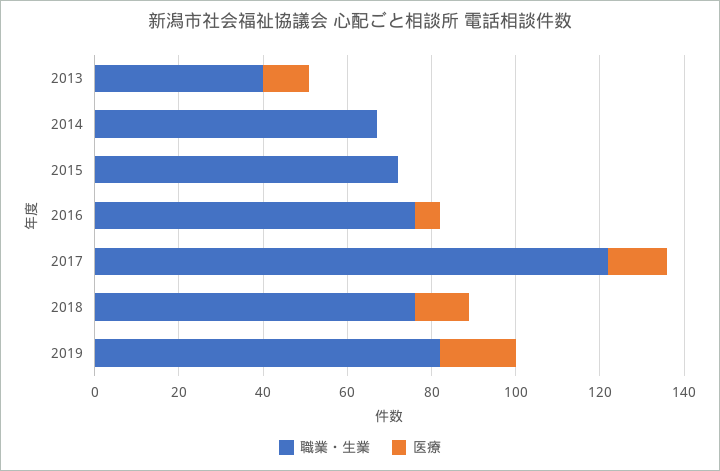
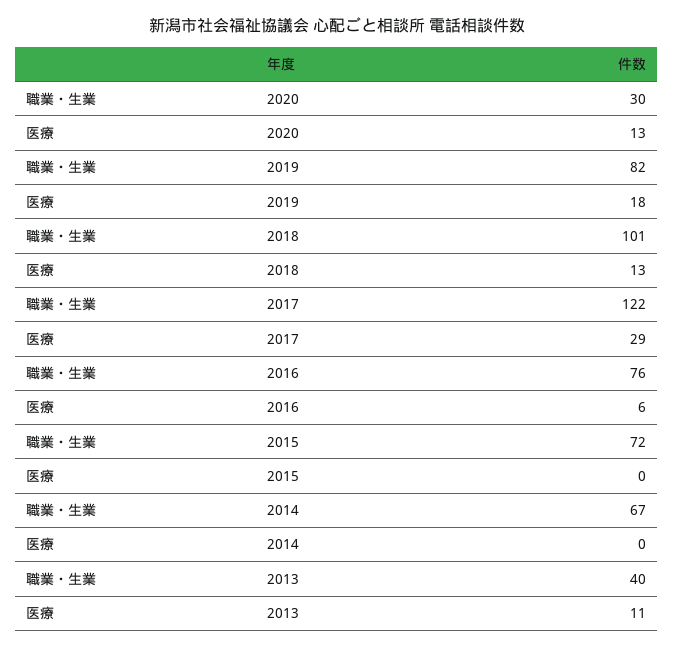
医療, 2017: 15 -> 29
職業・生業, 2018: 75 -> 101
職業・生業, 2020: none -> 30
医療, 2020: none -> 13

